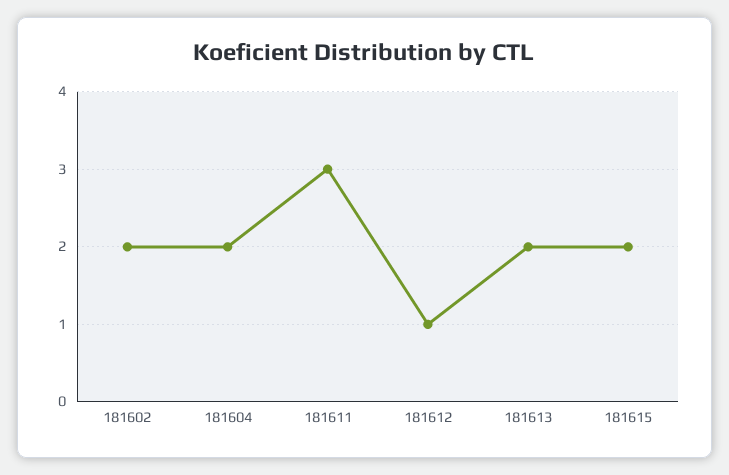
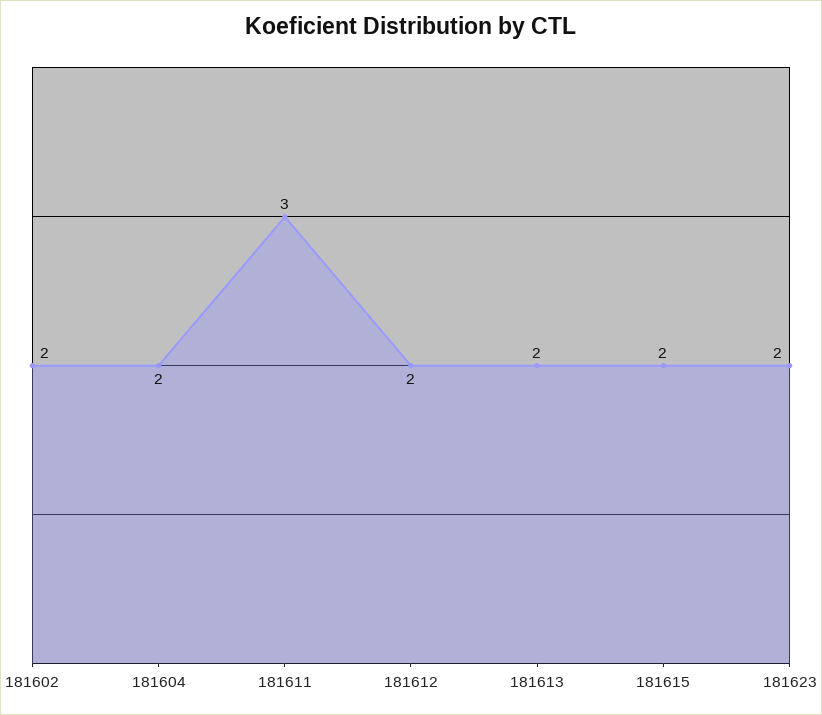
181612: 1 -> 2
181623: none -> 2

